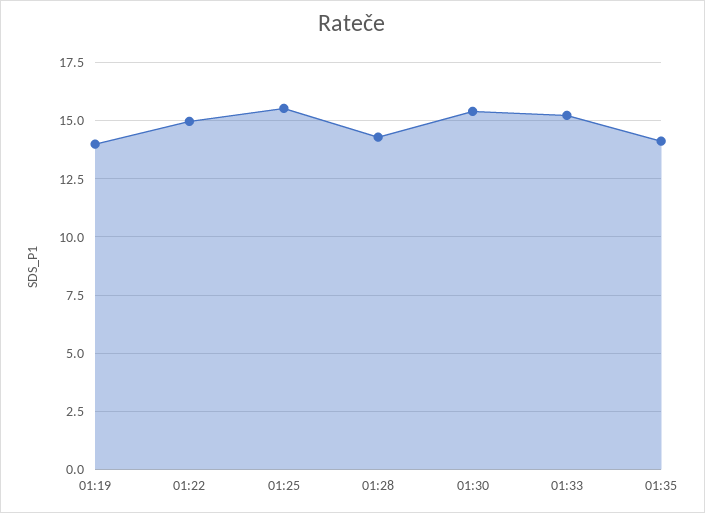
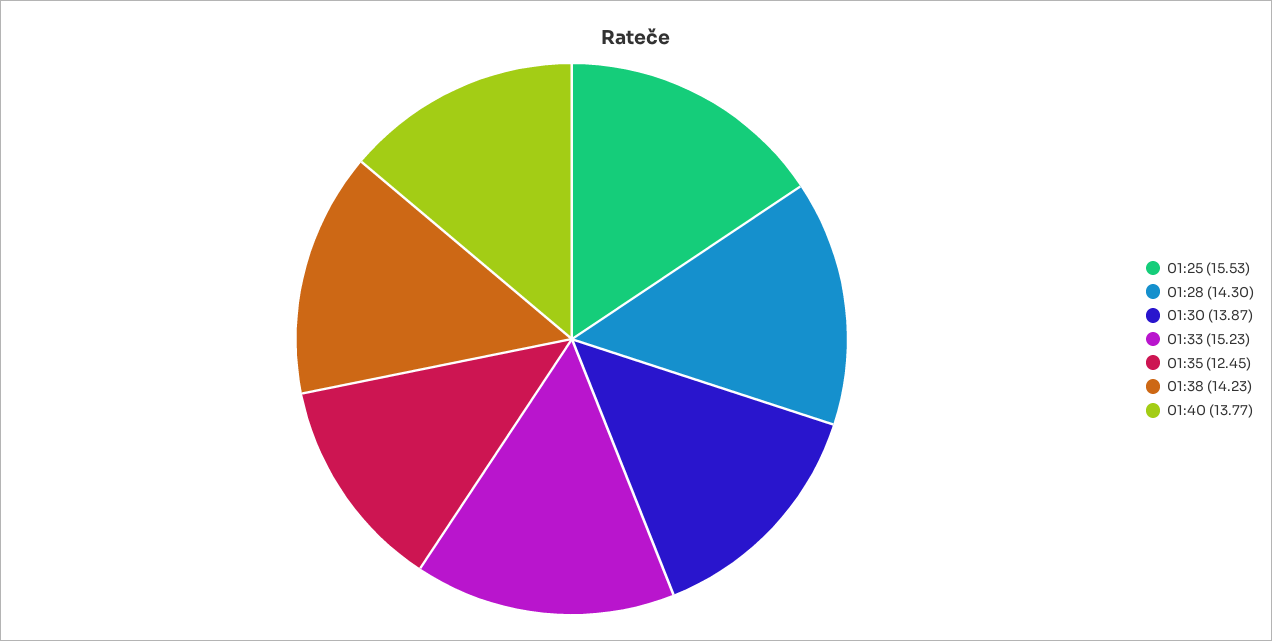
01:19: 14 -> none
01:22: 15 -> none
01:30: 15.5 -> 13.87
01:35: 14 -> 12.45
01:38: none -> 14.23
01:40: none -> 13.77

